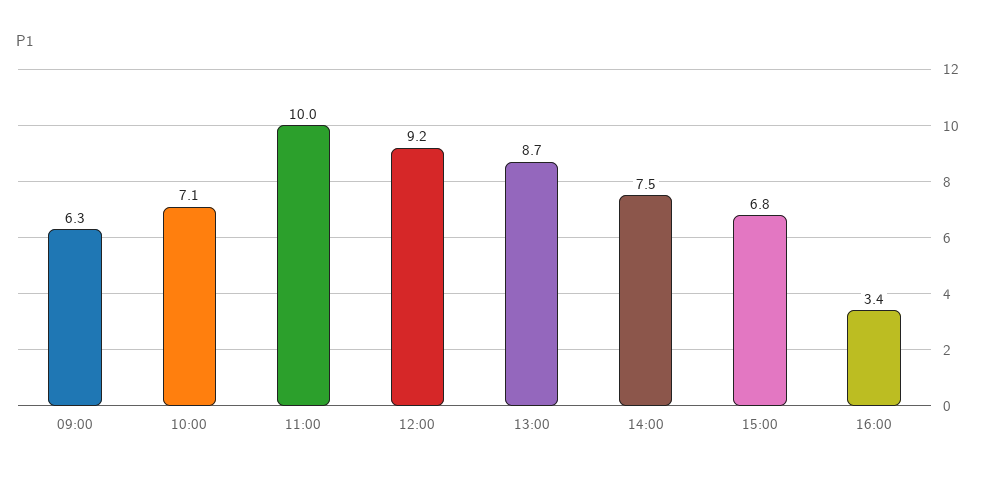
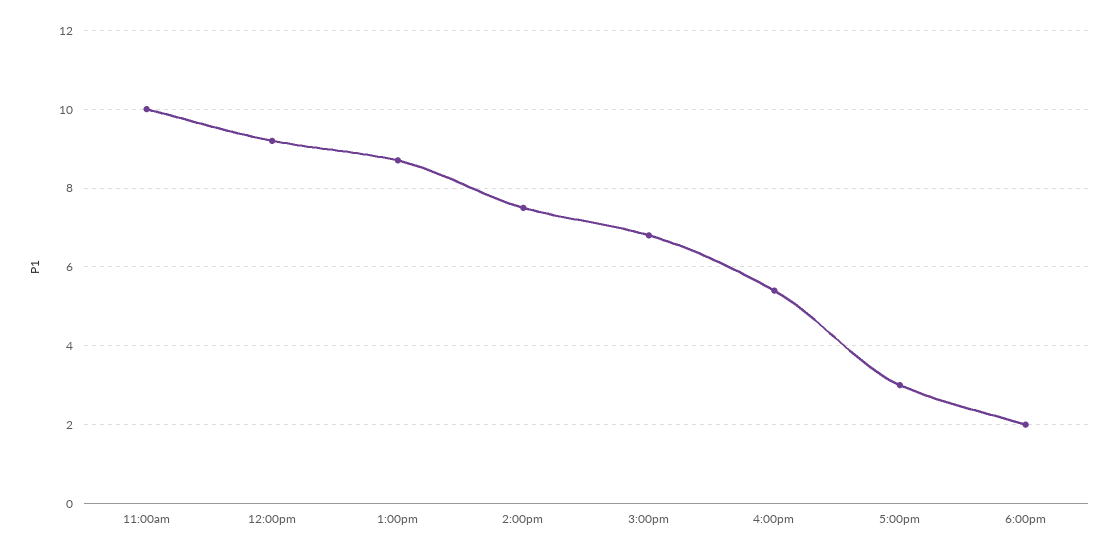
09:00: 6.3 -> none
10:00: 7.1 -> none
16:00: 3.4 -> 5.5
5:00pm: none -> 3
6:00pm: none -> 2

